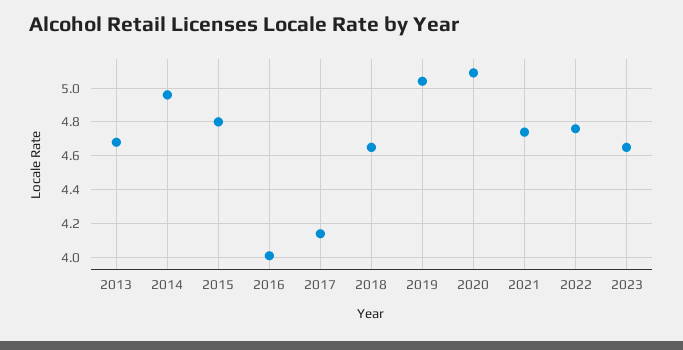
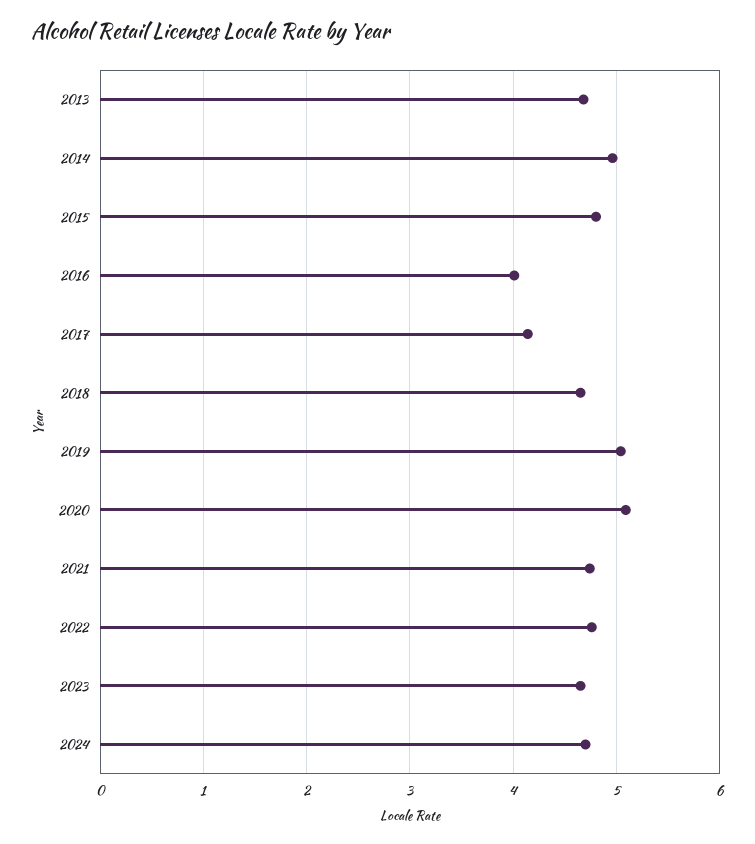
2024: none -> 4.7

